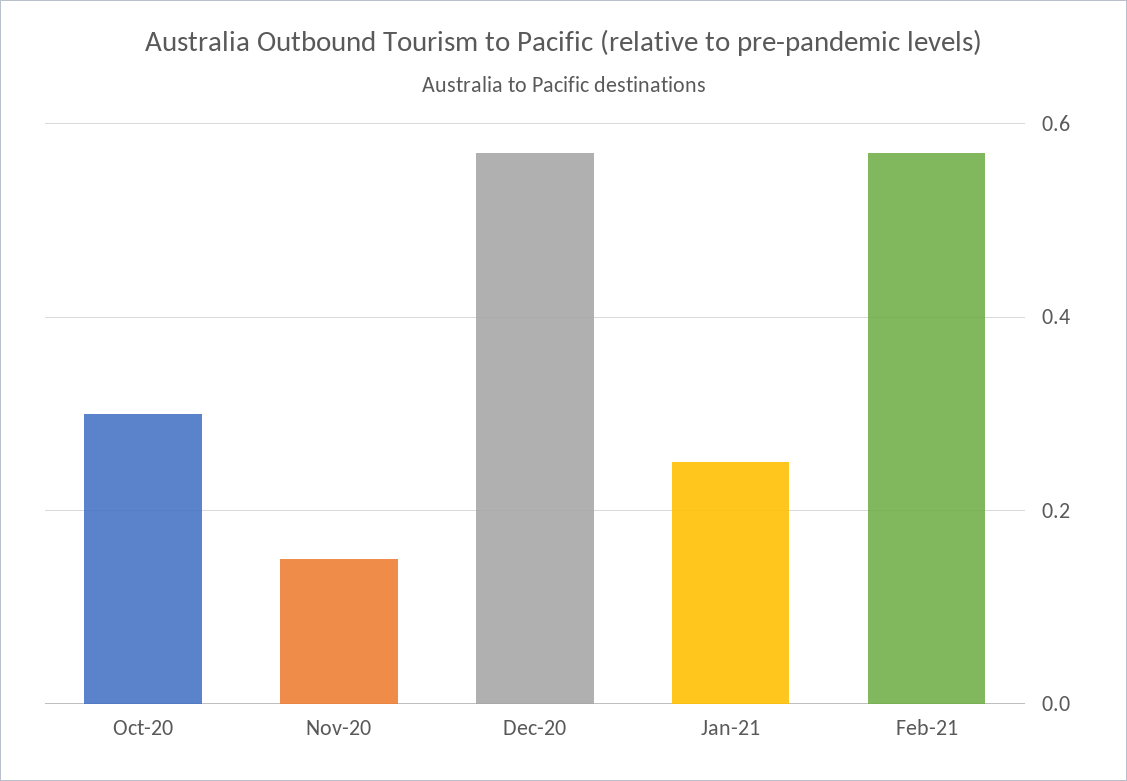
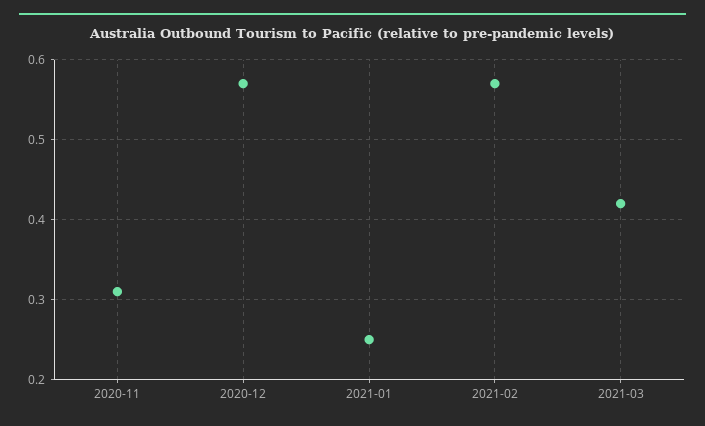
Oct-20: 0.3 -> none
Nov-20: 0.15 -> 0.31
2021-03: none -> 0.42

